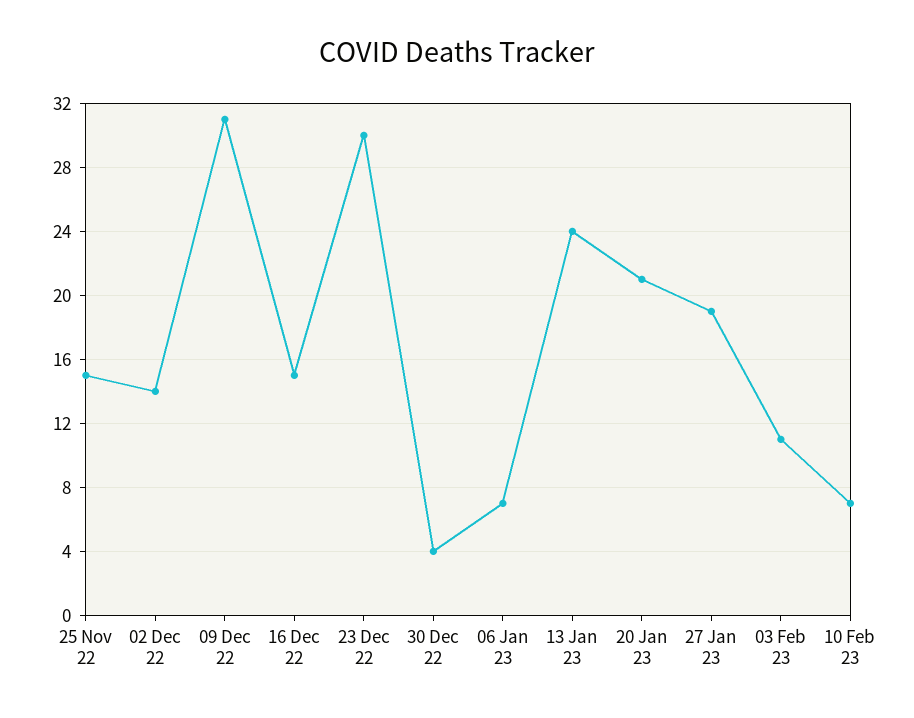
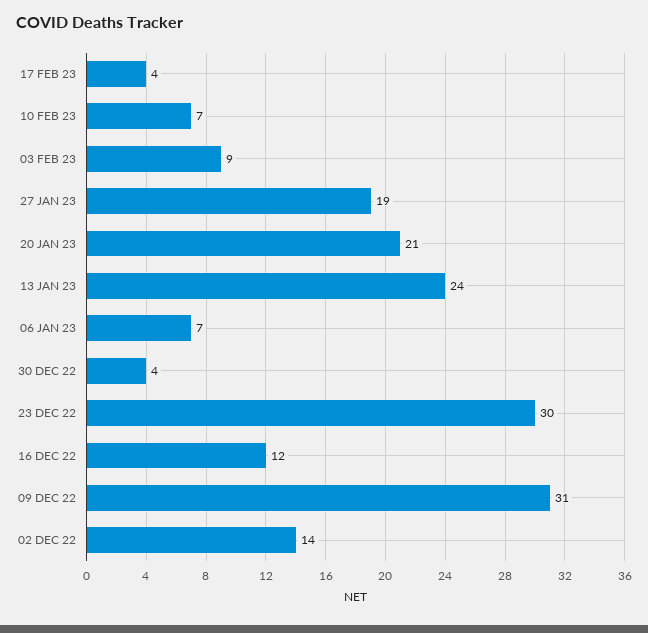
25 Nov 22: 15 -> none
16 Dec 22: 15 -> 12
03 Feb 23: 11 -> 9
17 FEB 23: none -> 4

